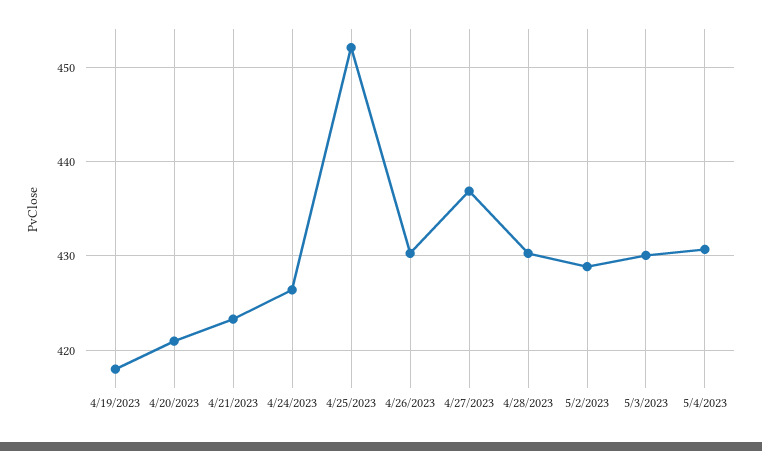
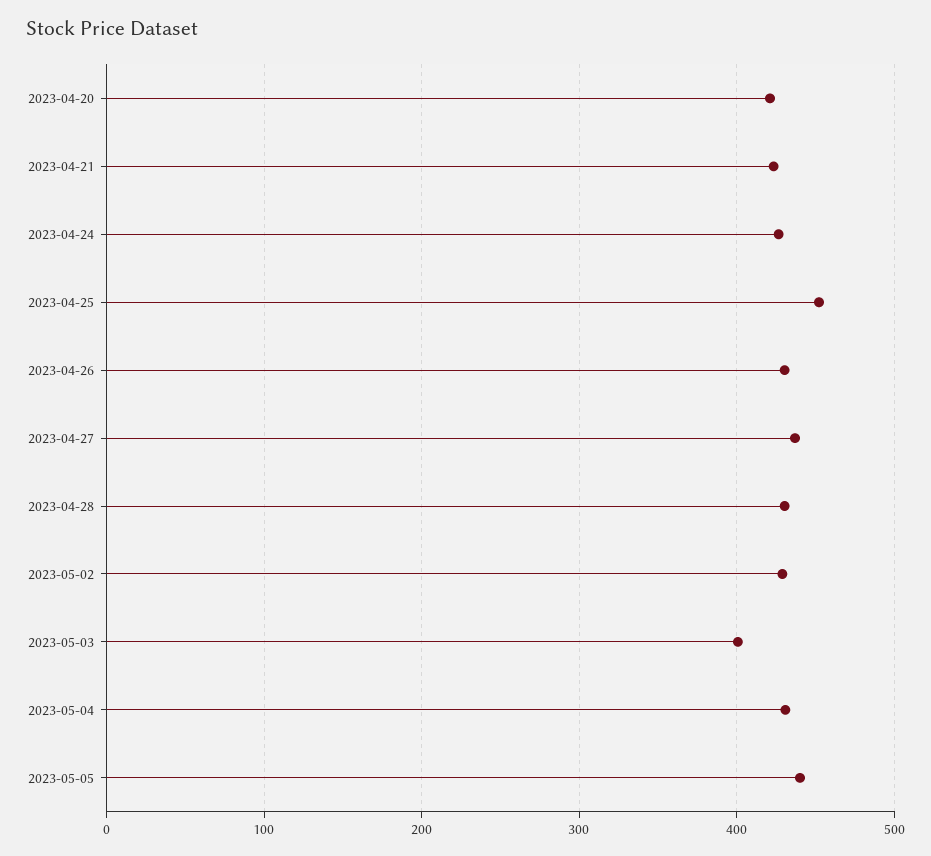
4/19/2023: 418 -> none
5/3/2023: 430 -> 400
2023-05-05: none -> 440

